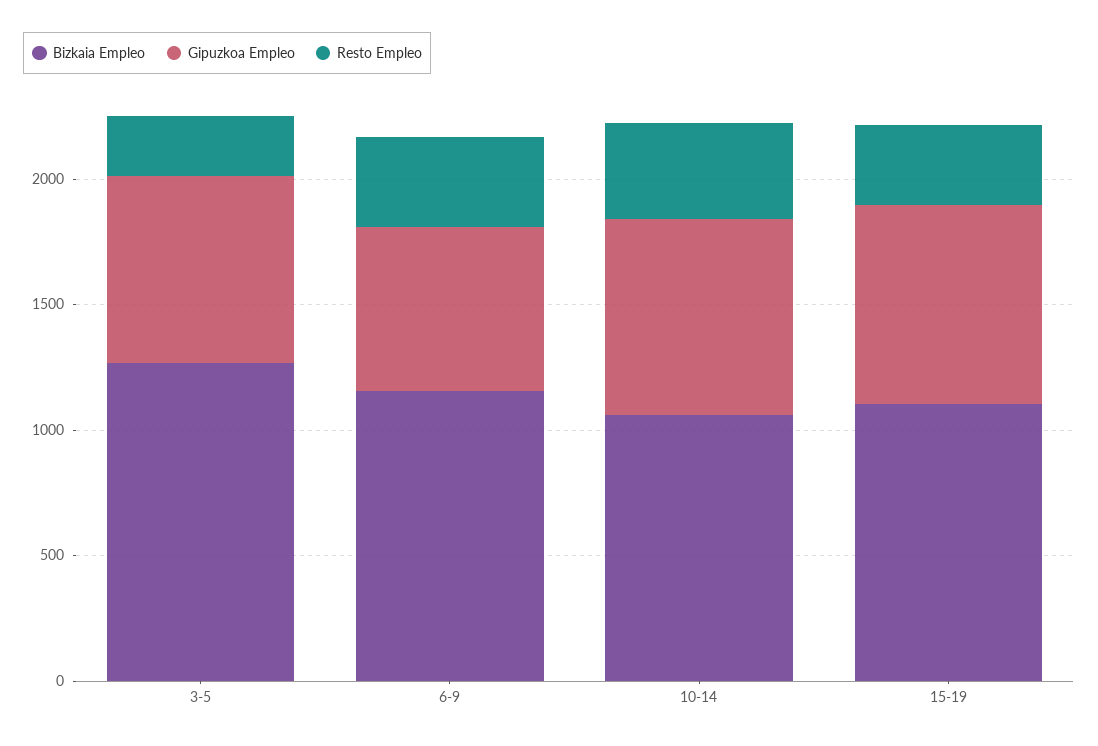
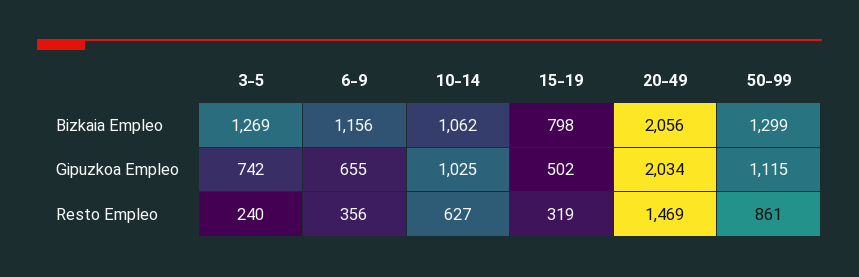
Gipuzkoa Empleo, 10-14: 800 -> 1025
Resto Empleo, 10-14: 400 -> 627
Bizkaia Empleo, 15-19: 1100 -> 798
Gipuzkoa Empleo, 15-19: 800 -> 502
Bizkaia Empleo, 20-49: none -> 2056
Bizkaia Empleo, 50-99: none -> 1299
Gipuzkoa Empleo, 20-49: none -> 2034
Gipuzkoa Empleo, 50-99: none -> 1115
Resto Empleo, 20-49: none -> 1469
Resto Empleo, 50-99: none -> 861

